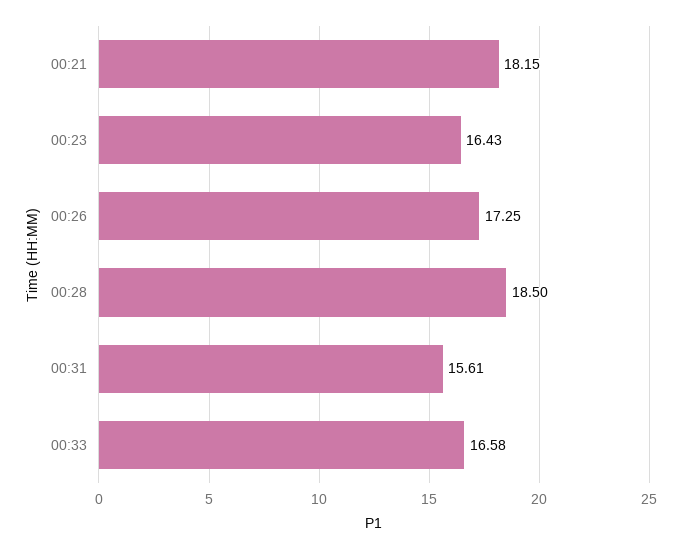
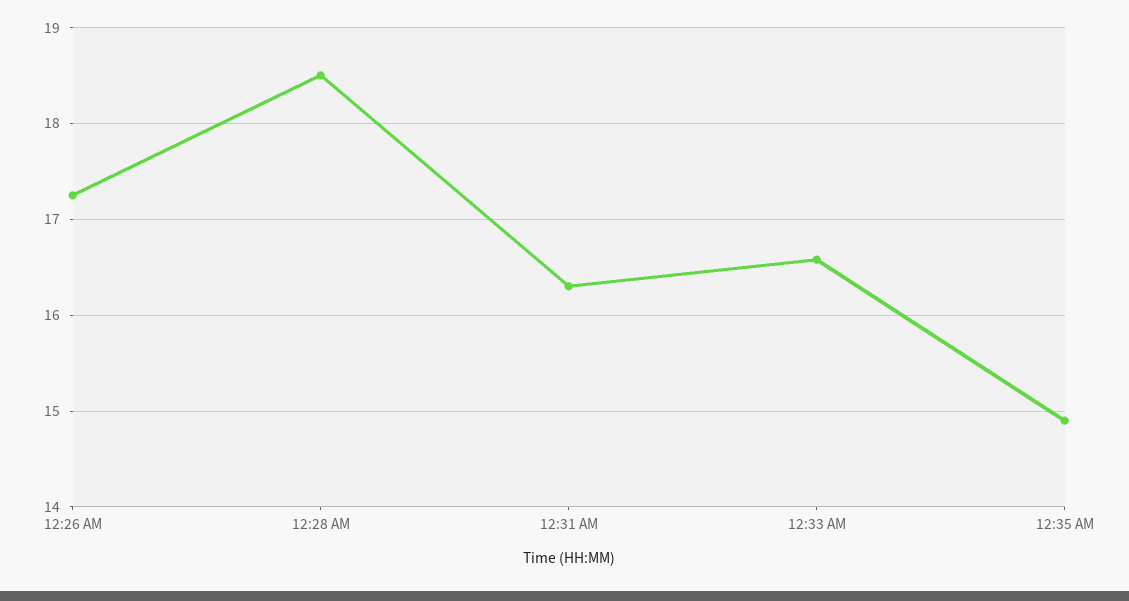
00:21: 18.15 -> none
00:23: 16.43 -> none
00:31: 15.61 -> 16.3
12:35 AM: none -> 14.9

